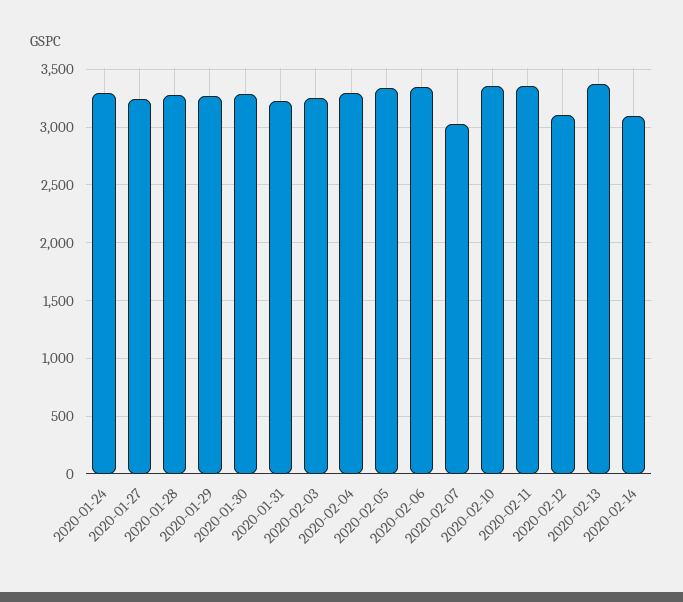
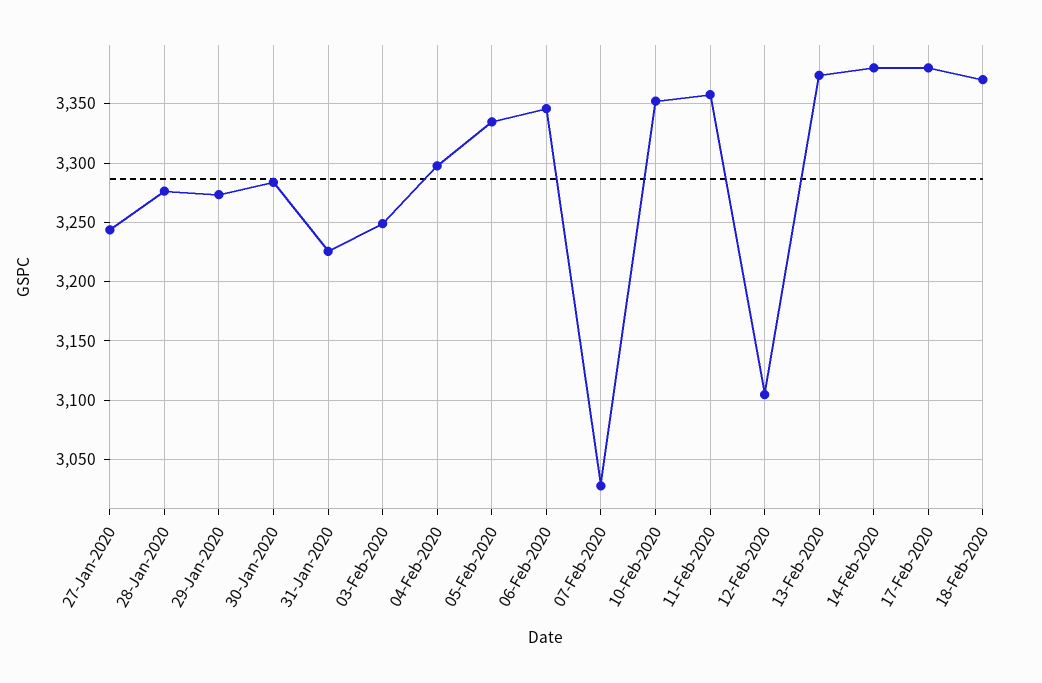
2020-01-24: 3300 -> none
2020-02-14: 3100 -> 3380
17-Feb-2020: none -> 3380
18-Feb-2020: none -> 3370

